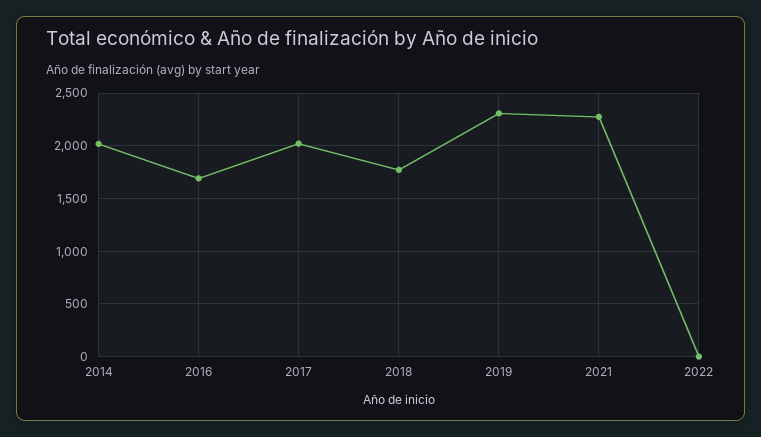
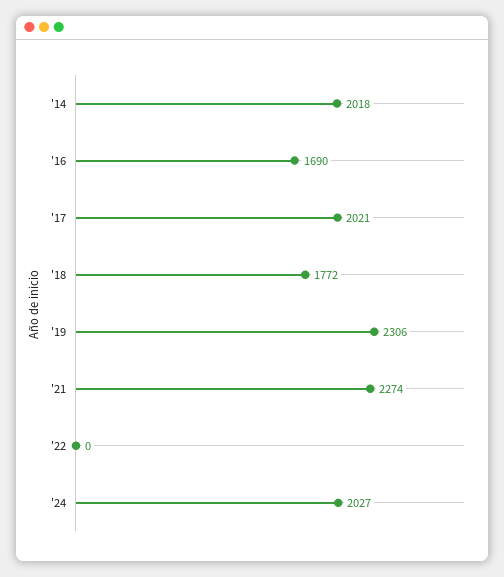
'24: none -> 2027

